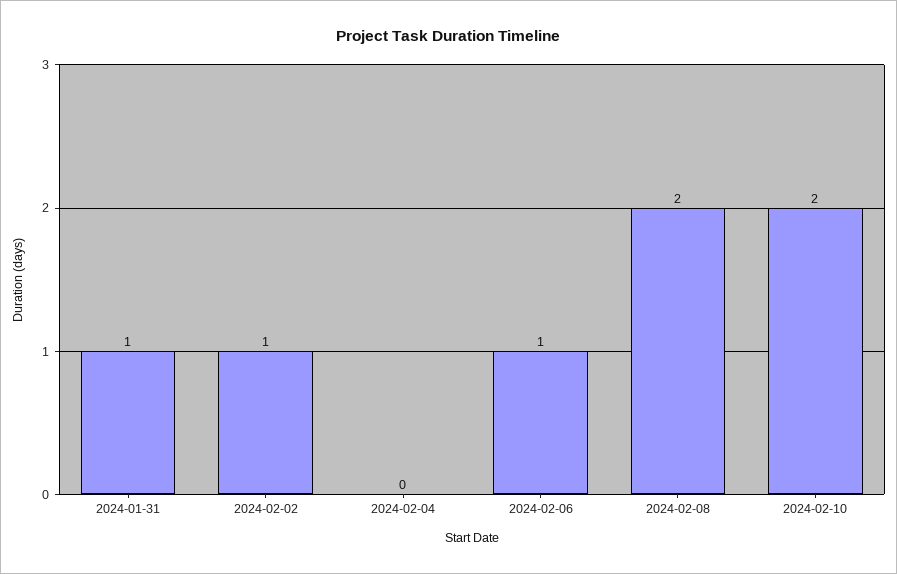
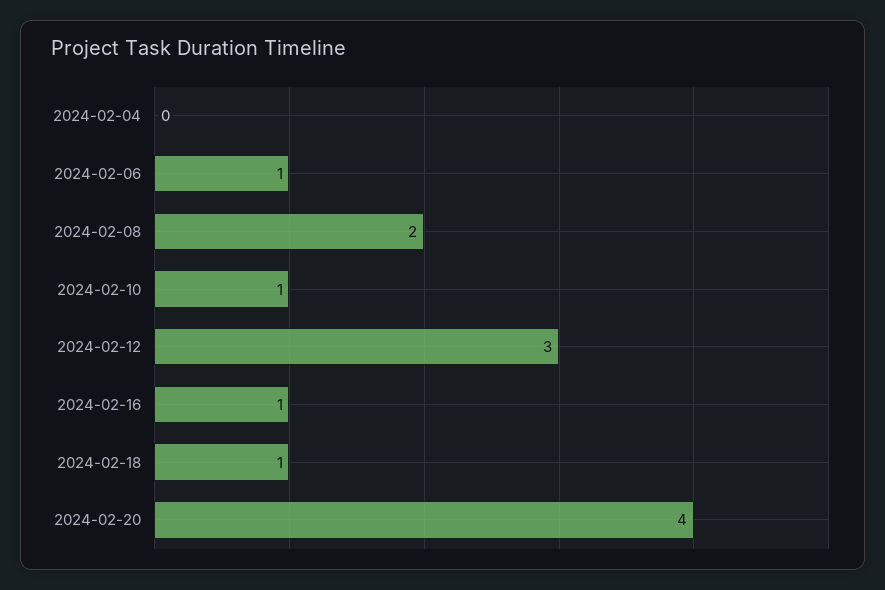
2024-01-31: 1 -> none
2024-02-02: 1 -> none
2024-02-10: 2 -> 1
2024-02-12: none -> 3
2024-02-16: none -> 1
2024-02-18: none -> 1
2024-02-20: none -> 4

